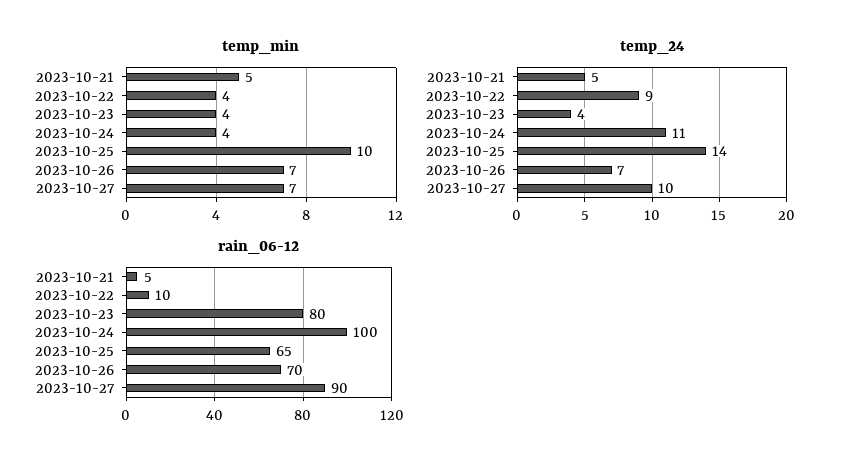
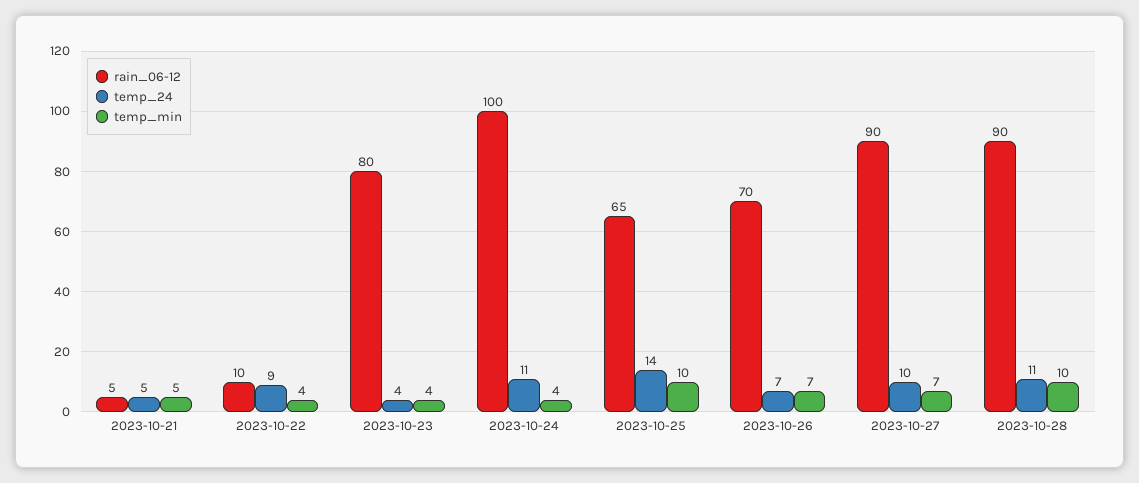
rain_06-12, 2023-10-28: none -> 90
temp_24, 2023-10-28: none -> 11
temp_min, 2023-10-28: none -> 10

